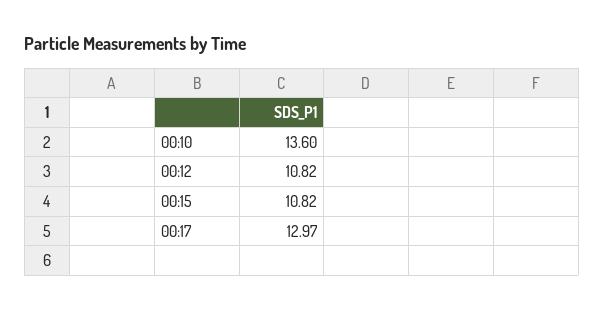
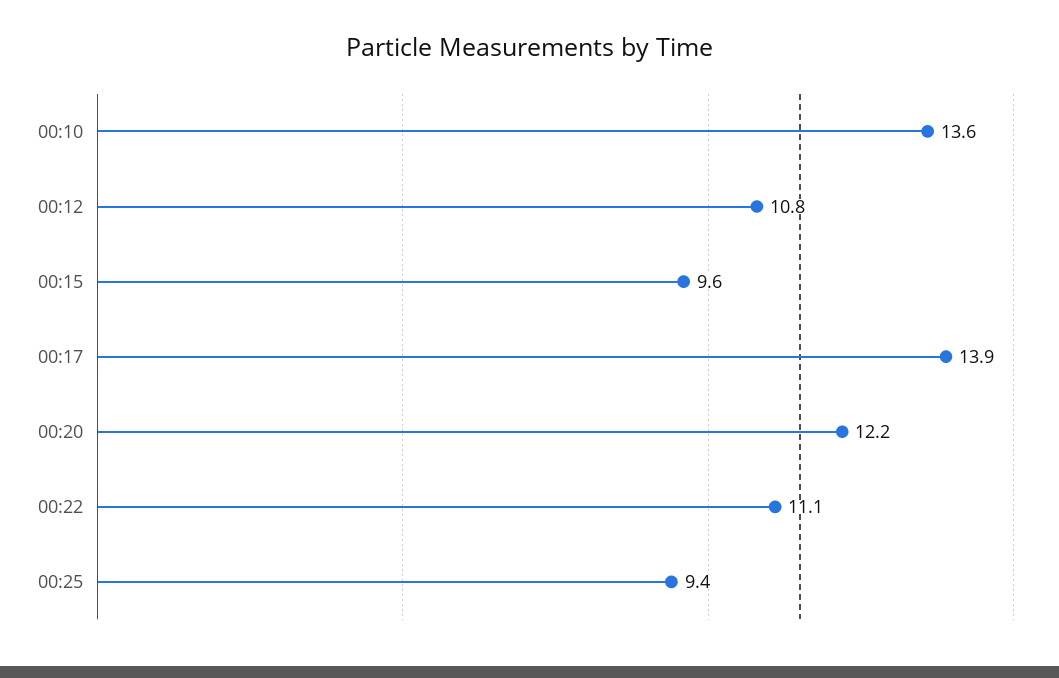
00:15: 10.82 -> 9.6
00:17: 12.97 -> 13.9
00:20: none -> 12.2
00:22: none -> 11.1
00:25: none -> 9.4

